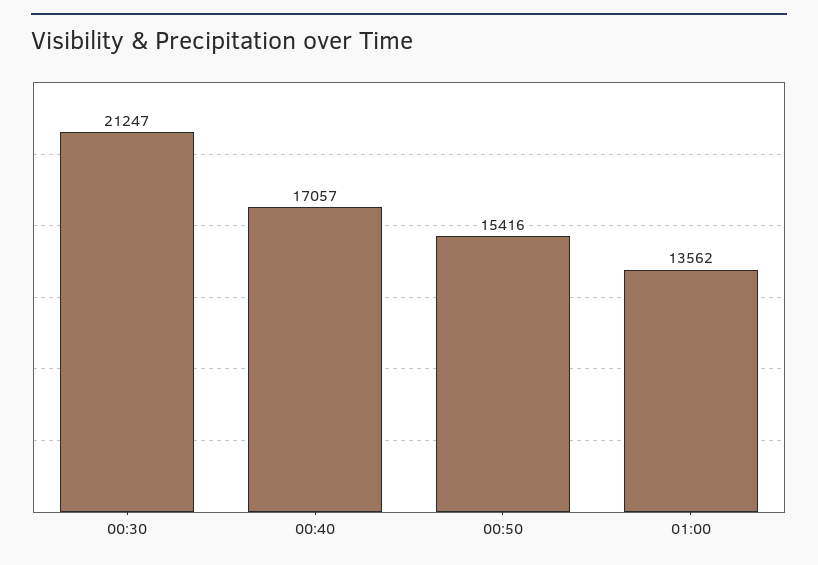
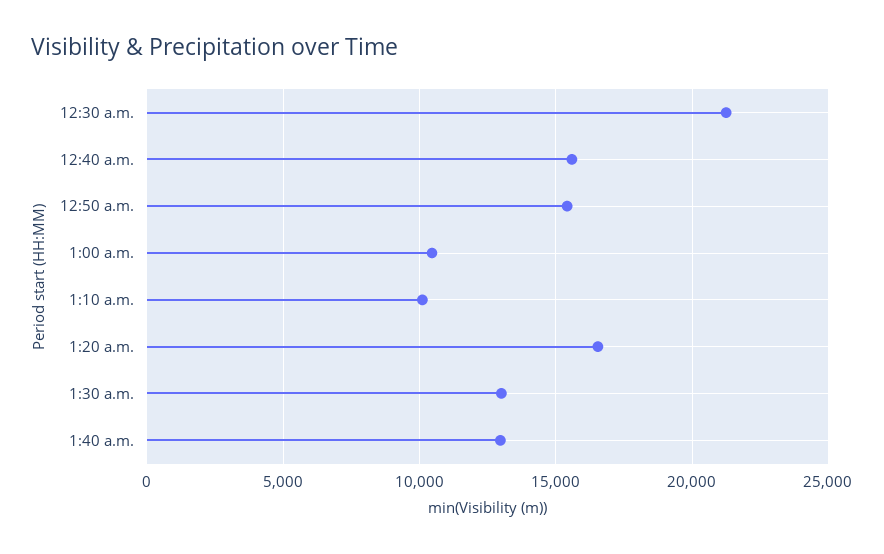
00:40: 17057 -> 15500
01:00: 13562 -> 10500
1:10 a.m.: none -> 10000
1:20 a.m.: none -> 16500
1:30 a.m.: none -> 13000
1:40 a.m.: none -> 13000

